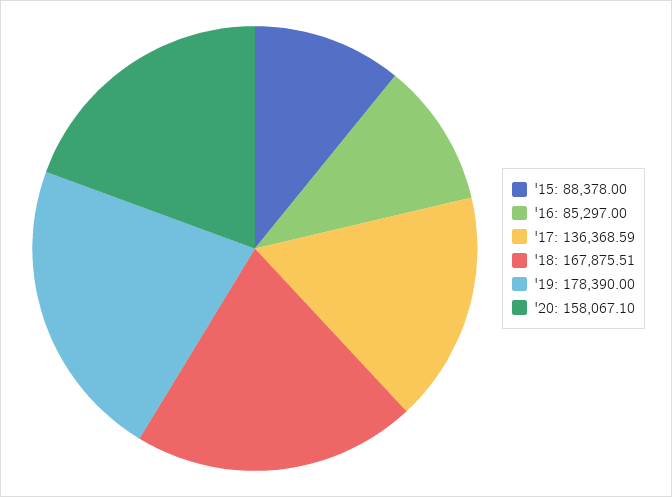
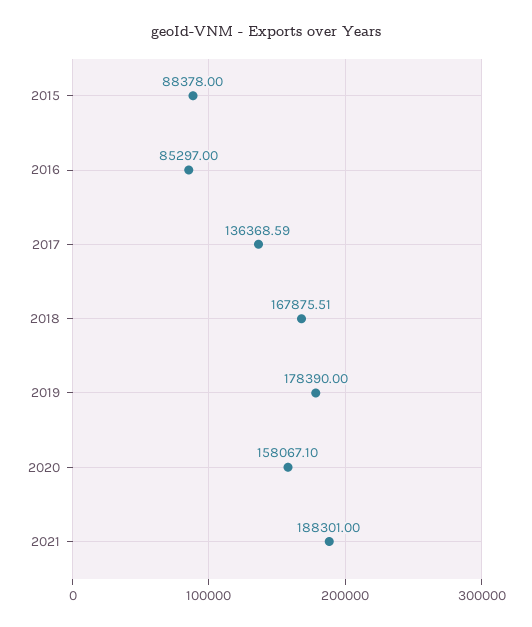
2021: none -> 188301

